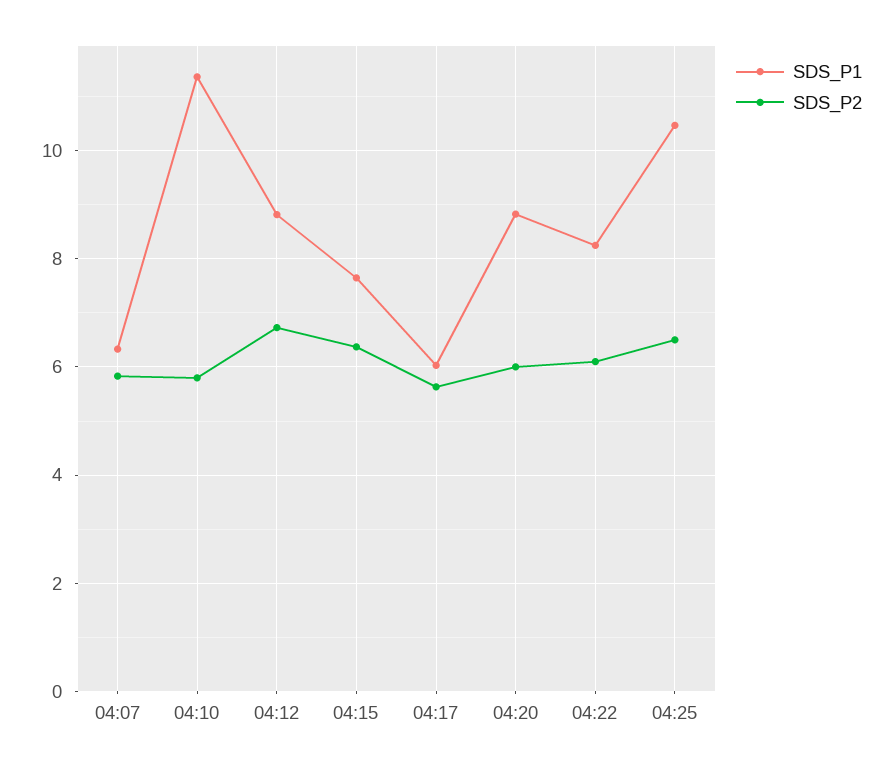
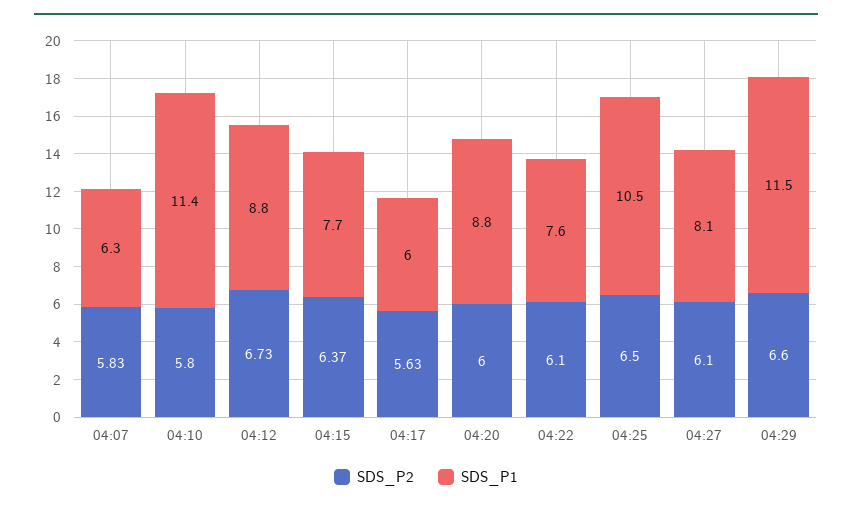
SDS_P1, 04:22: 8.2 -> 7.6
SDS_P2, 04:27: none -> 6.1
SDS_P1, 04:27: none -> 8.1
SDS_P2, 04:29: none -> 6.6
SDS_P1, 04:29: none -> 11.5

